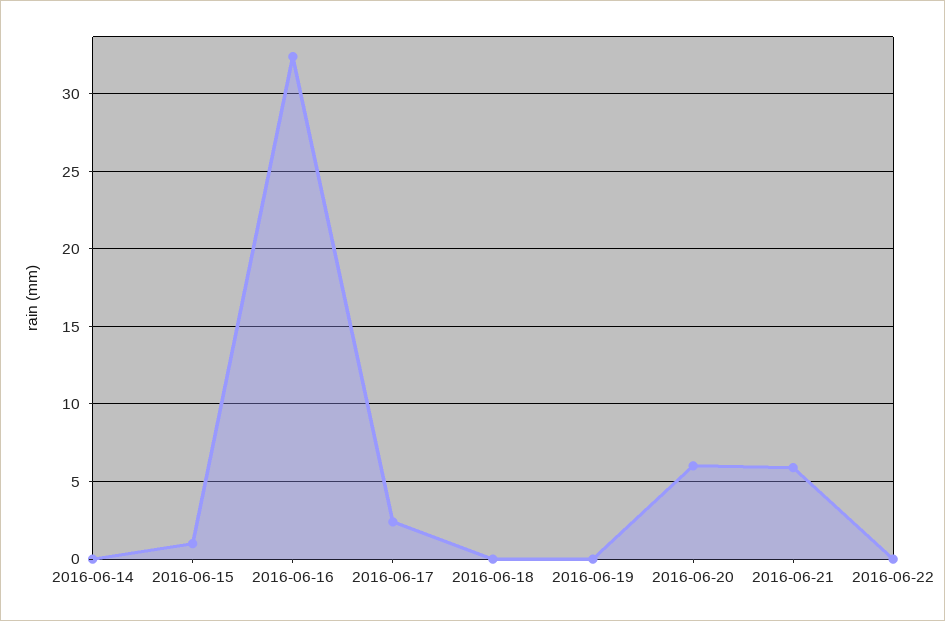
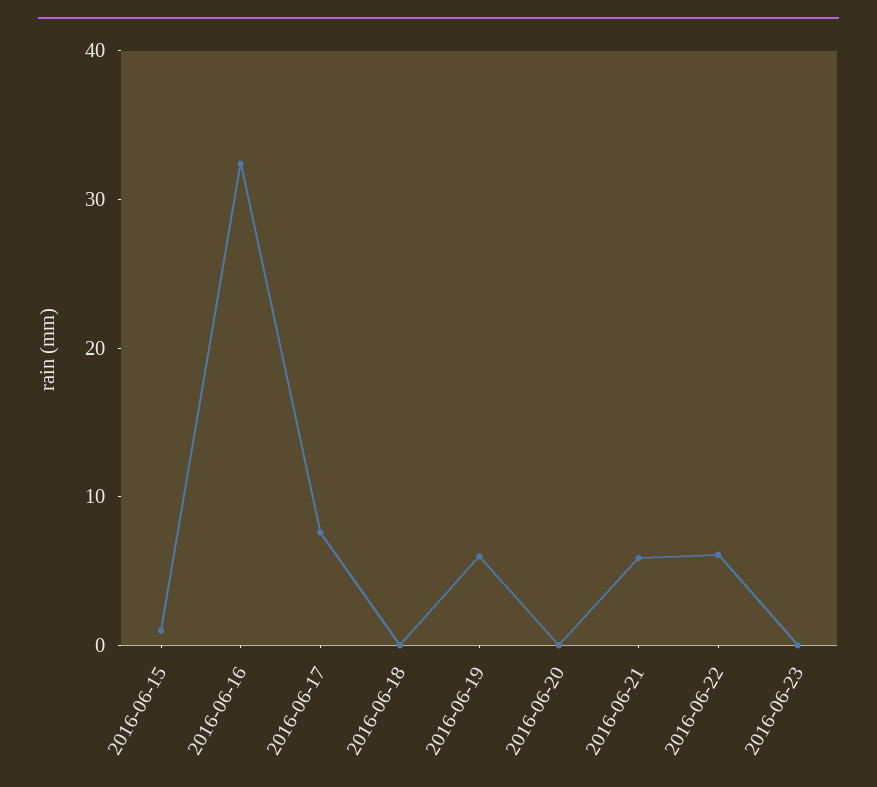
2016-06-14: 0 -> none
2016-06-17: 2.5 -> 8
2016-06-19: 0 -> 6
2016-06-20: 6 -> 0
2016-06-22: 0 -> 6
2016-06-23: none -> 0

